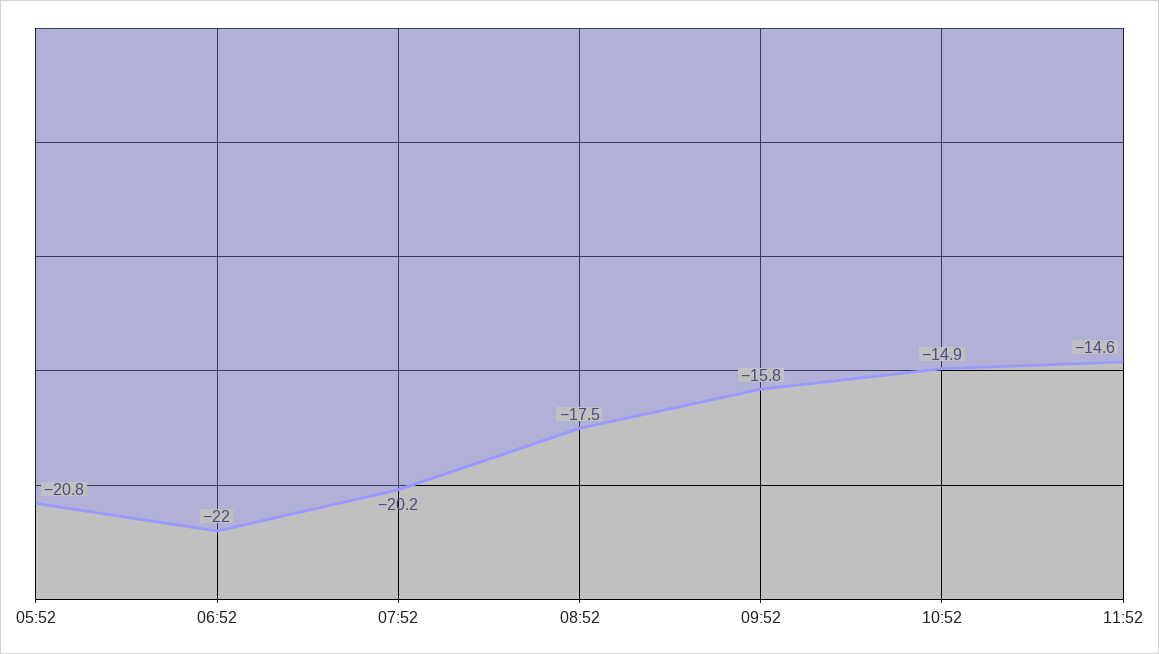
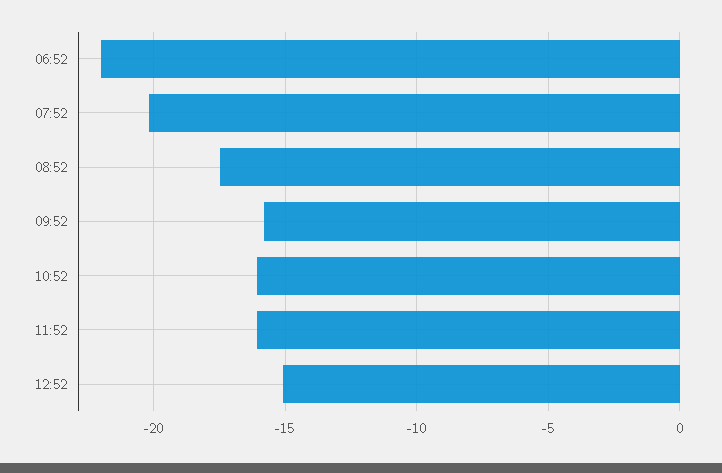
05:52: -20.8 -> none
10:52: -14.9 -> -16
11:52: -14.6 -> -16
12:52: none -> -15

